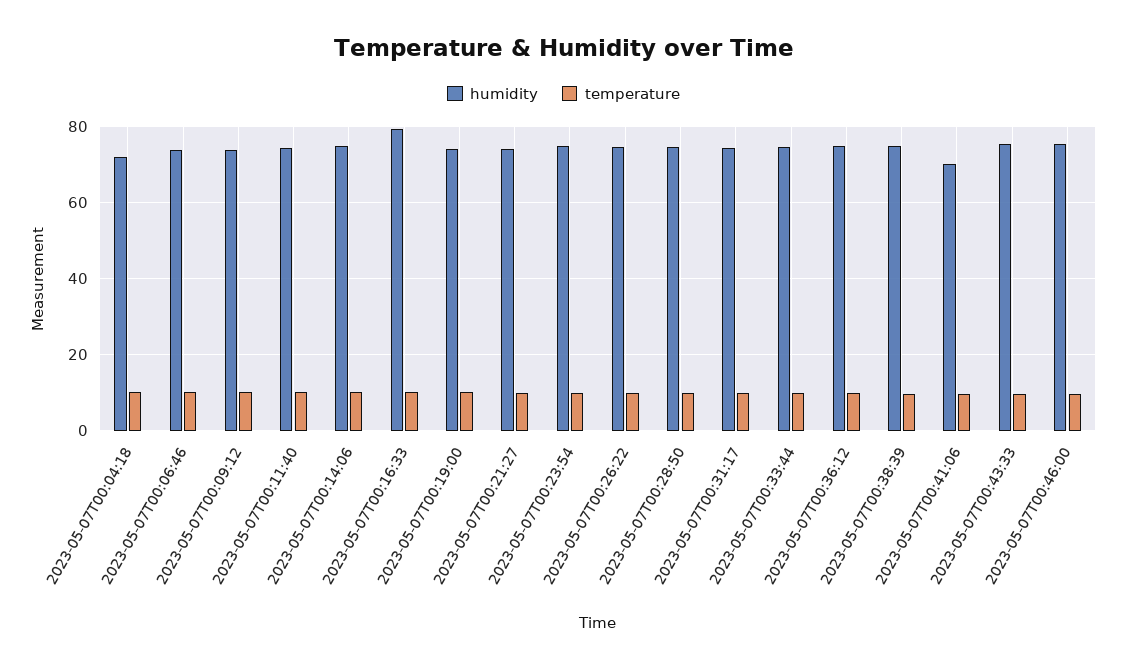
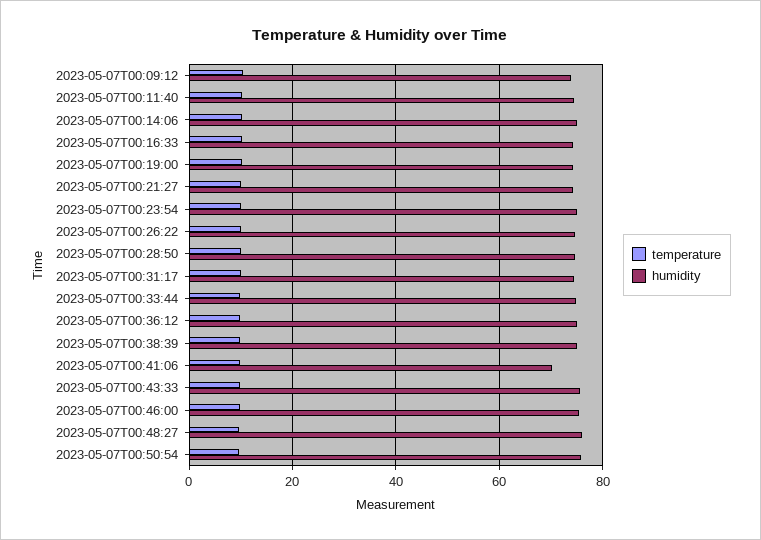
humidity, 2023-05-07T00:04:18: 72 -> none
temperature, 2023-05-07T00:04:18: 10 -> none
humidity, 2023-05-07T00:06:46: 74 -> none
temperature, 2023-05-07T00:06:46: 10 -> none
humidity, 2023-05-07T00:16:33: 80 -> 74
temperature, 2023-05-07T00:48:27: none -> 10
humidity, 2023-05-07T00:48:27: none -> 76
temperature, 2023-05-07T00:50:54: none -> 10
humidity, 2023-05-07T00:50:54: none -> 76

